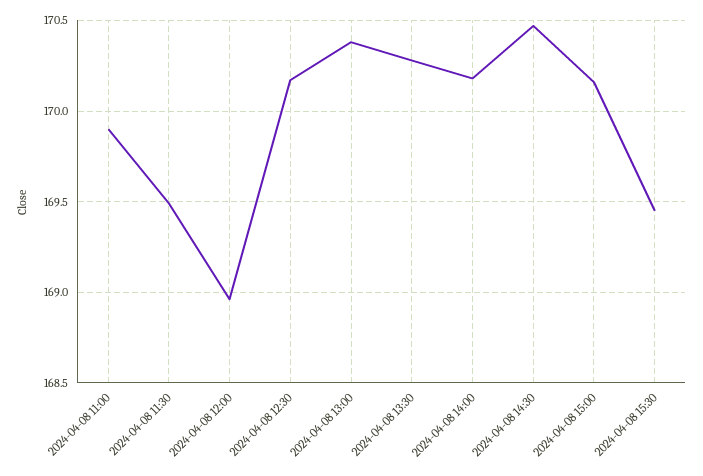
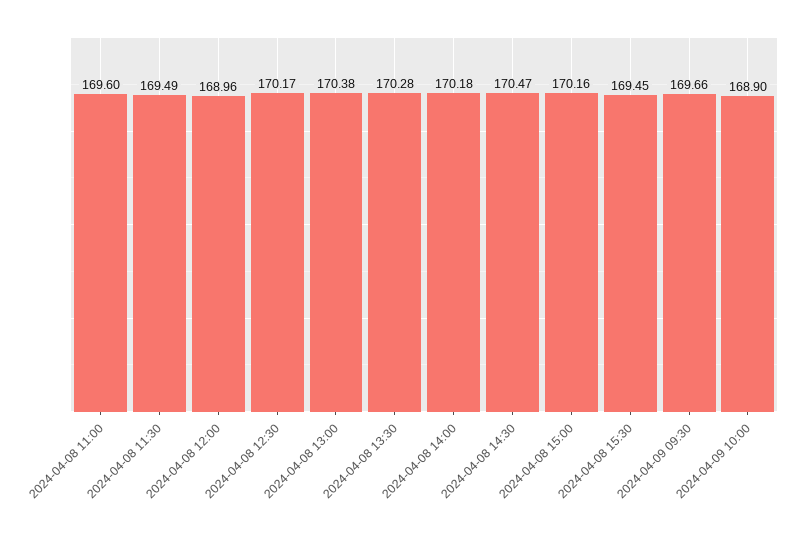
2024-04-08 11:00: 169.9 -> 169.6
2024-04-09 09:30: none -> 169.66
2024-04-09 10:00: none -> 168.9

